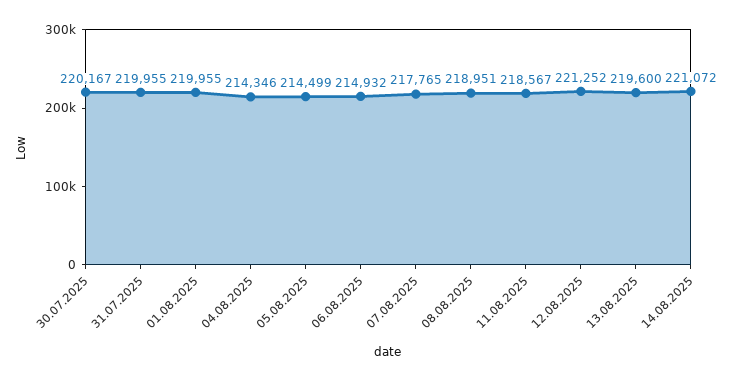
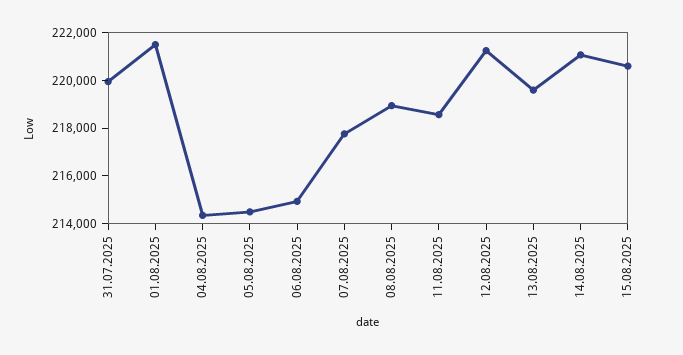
30.07.2025: 220167 -> none
01.08.2025: 219955 -> 221500
15.08.2025: none -> 220500

